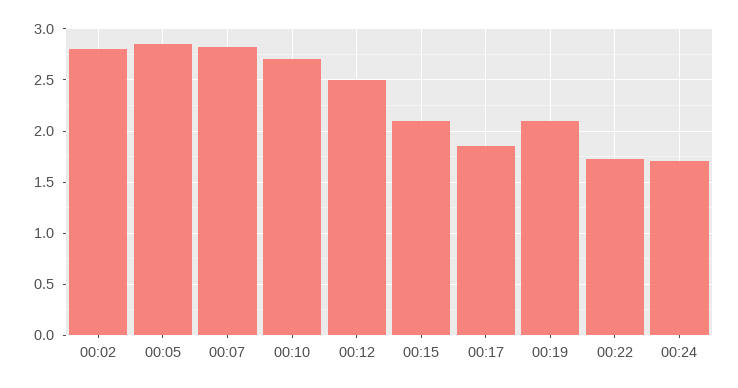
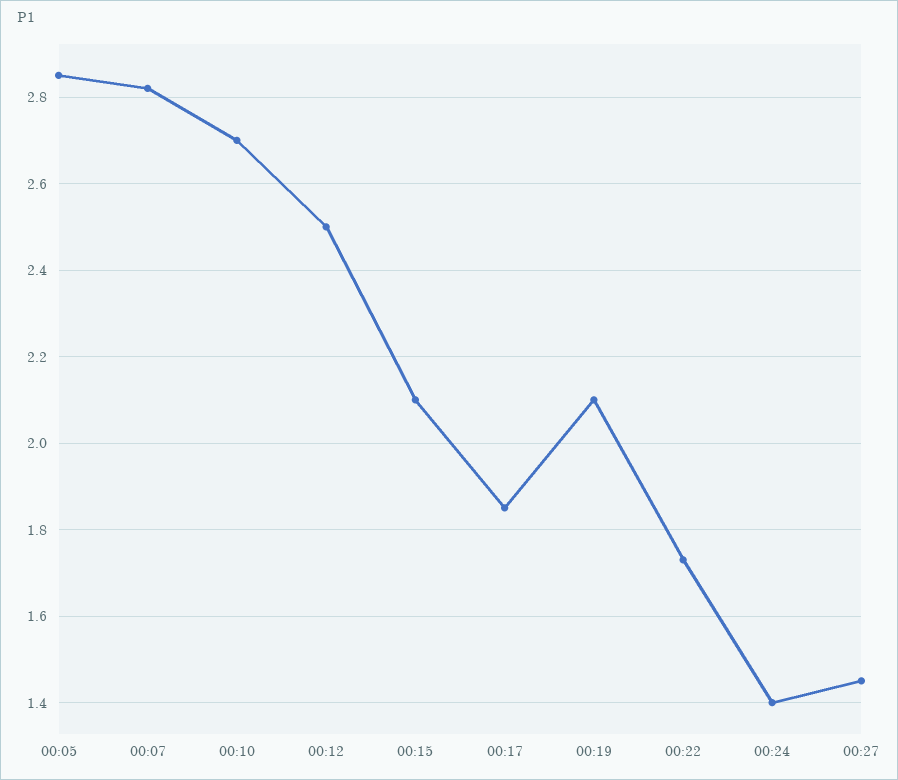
00:02: 2.8 -> none
00:24: 1.7 -> 1.4
00:27: none -> 1.45

